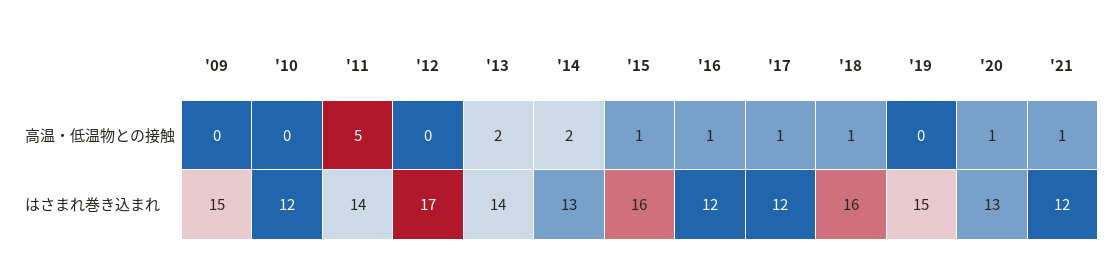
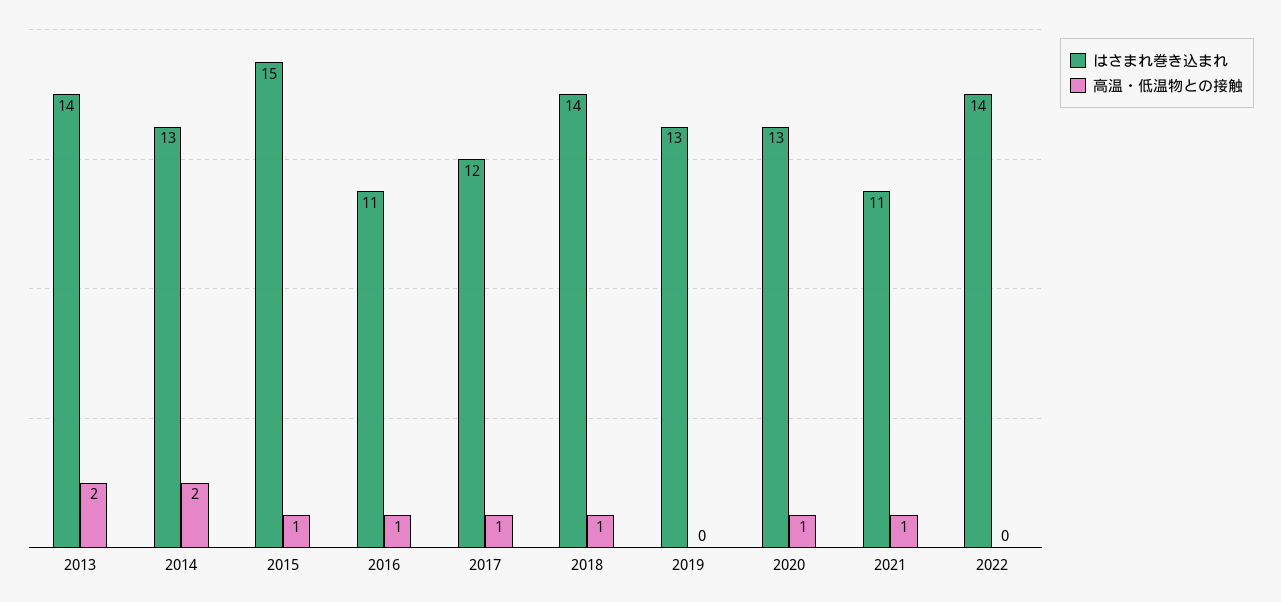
高温・低温物との接触, '09: 0 -> none
高温・低温物との接触, '10: 0 -> none
高温・低温物との接触, '11: 5 -> none
高温・低温物との接触, '12: 0 -> none
はさまれ巻き込まれ, '09: 15 -> none
はさまれ巻き込まれ, '10: 12 -> none
はさまれ巻き込まれ, '11: 14 -> none
はさまれ巻き込まれ, '12: 17 -> none
はさまれ巻き込まれ, '15: 16 -> 15
はさまれ巻き込まれ, '16: 12 -> 11
はさまれ巻き込まれ, '18: 16 -> 14
はさまれ巻き込まれ, '19: 15 -> 13
はさまれ巻き込まれ, '21: 12 -> 11
はさまれ巻き込まれ, 2022: none -> 14
高温・低温物との接触, 2022: none -> 0

